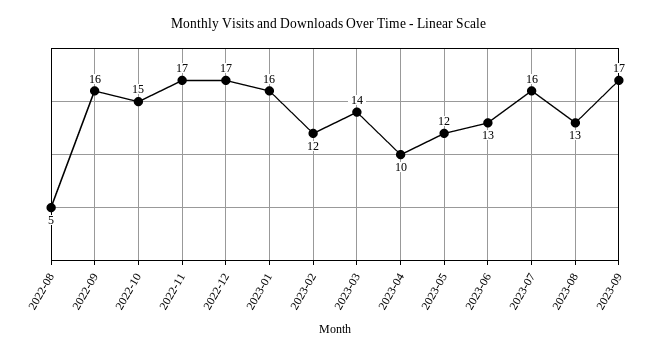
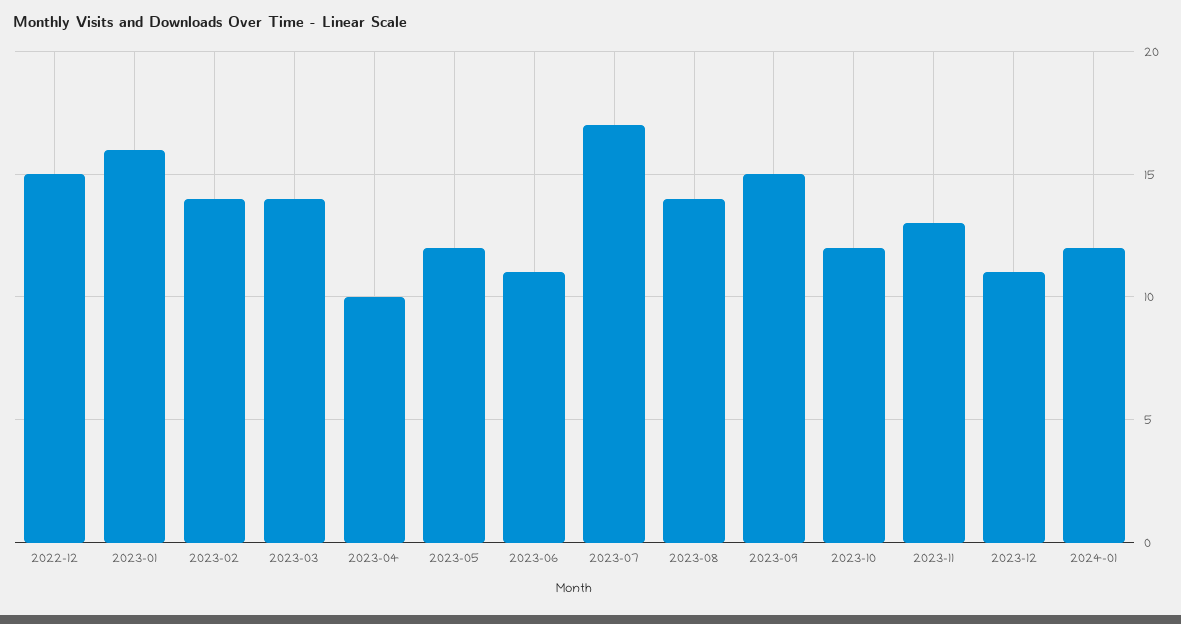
2022-08: 5 -> none
2022-09: 16 -> none
2022-10: 15 -> none
2022-11: 17 -> none
2022-12: 17 -> 15
2023-02: 12 -> 14
2023-06: 13 -> 11
2023-07: 16 -> 17
2023-08: 13 -> 14
2023-09: 17 -> 15
2023-10: none -> 12
2023-11: none -> 13
2023-12: none -> 11
2024-01: none -> 12

